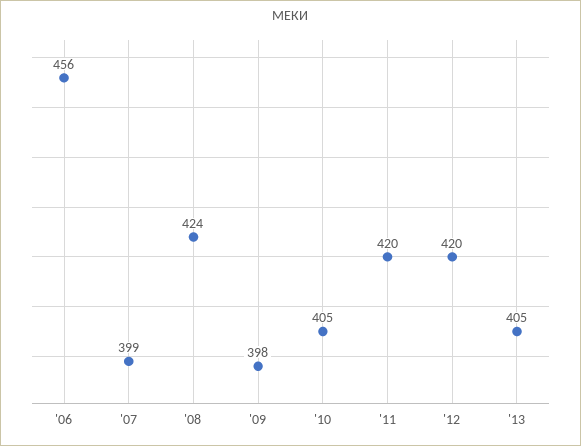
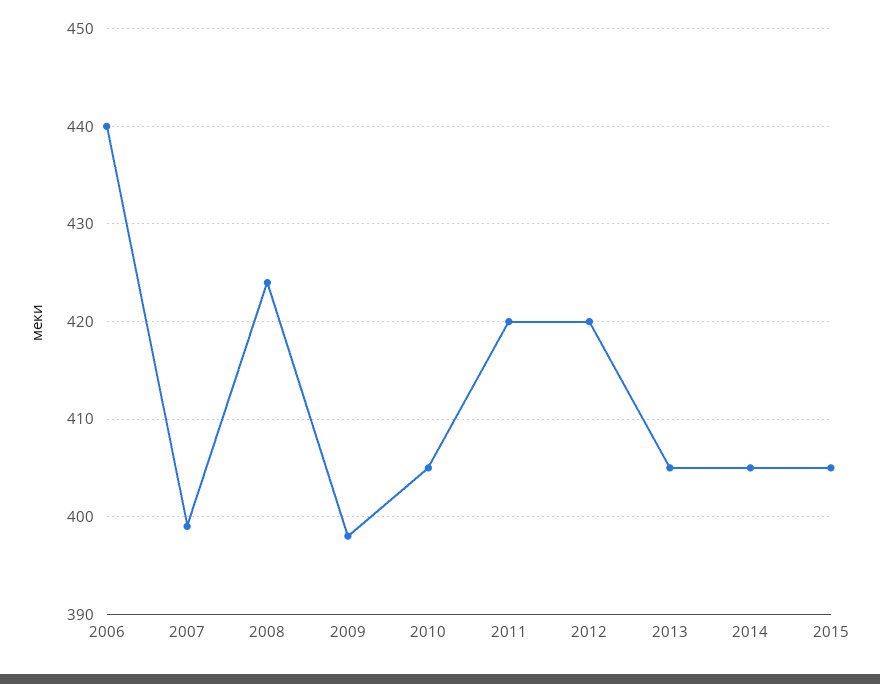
'06: 456 -> 440
2014: none -> 405
2015: none -> 405

